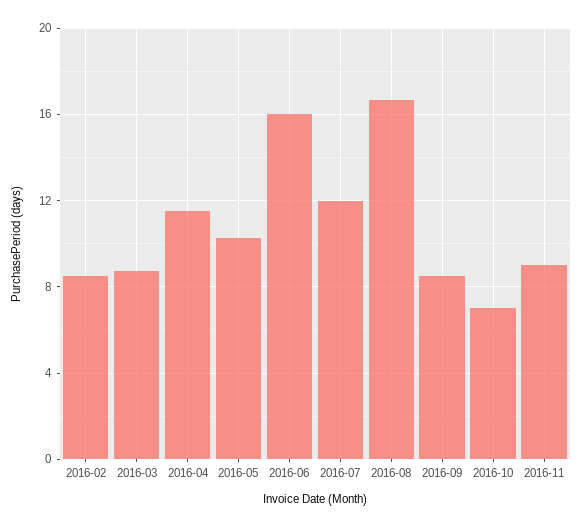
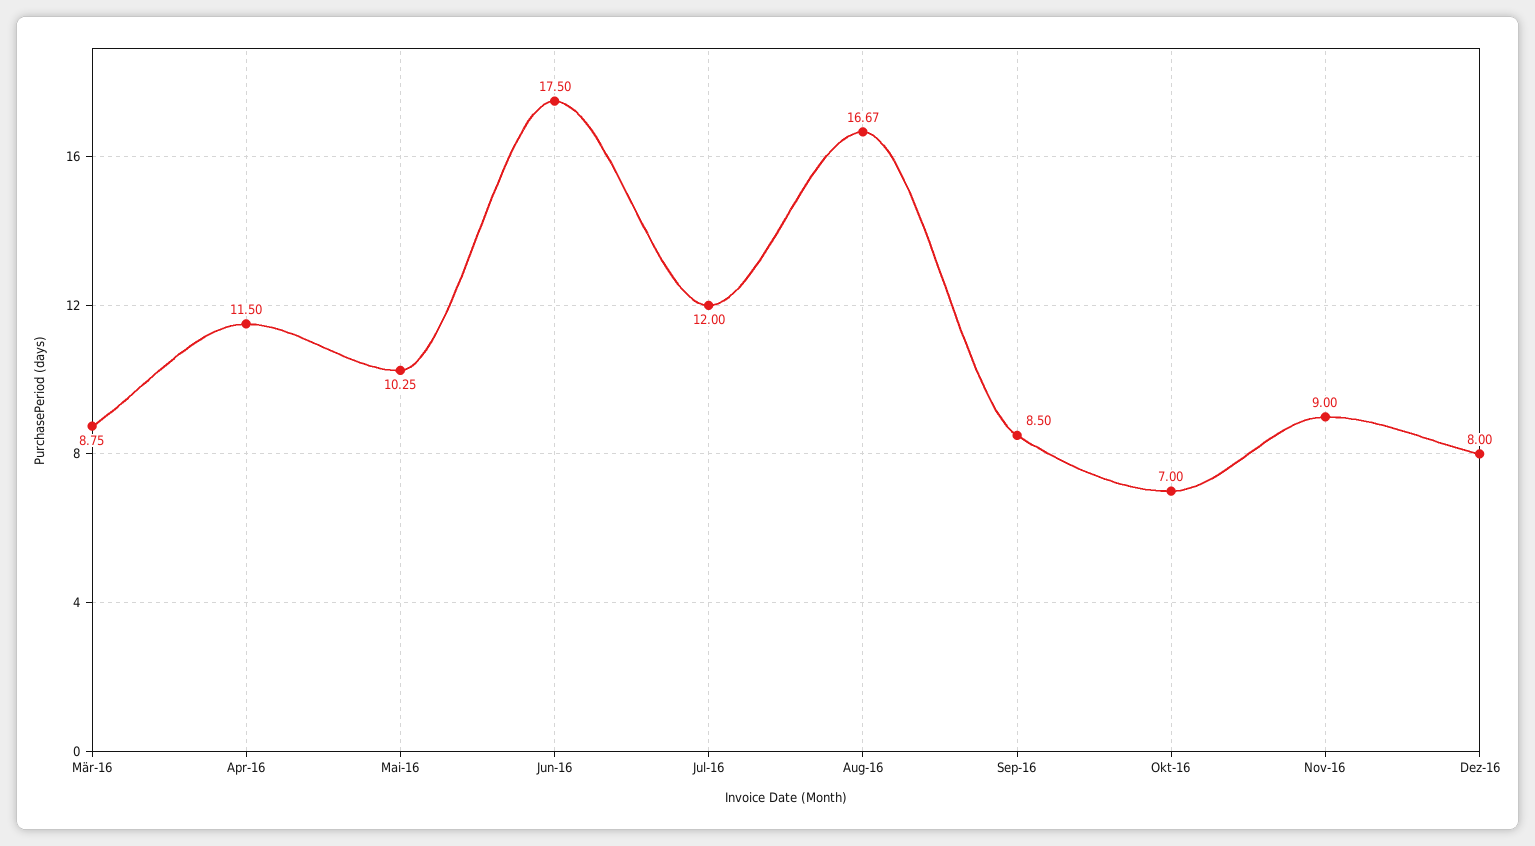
2016-02: 8.5 -> none
2016-06: 16 -> 17.5
Dez-16: none -> 8

